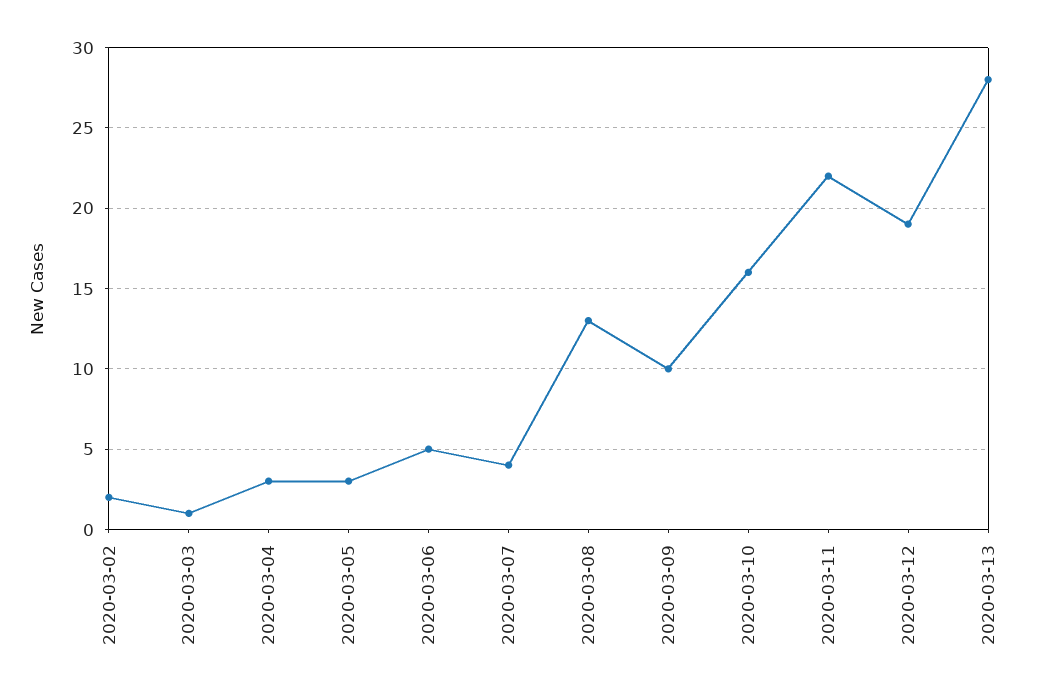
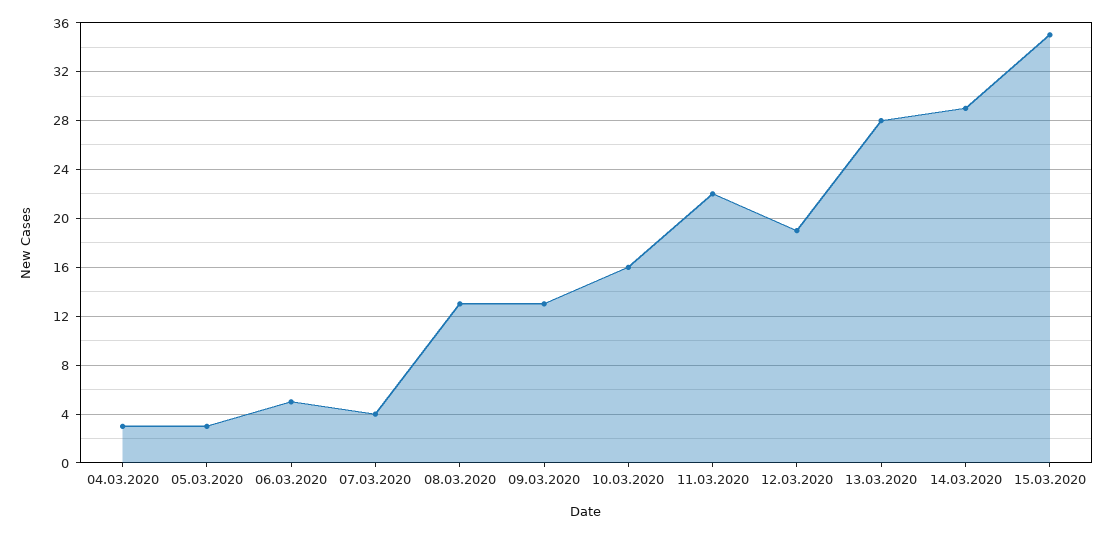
2020-03-02: 2 -> none
2020-03-03: 1 -> none
2020-03-09: 10 -> 13
14.03.2020: none -> 29
15.03.2020: none -> 35

